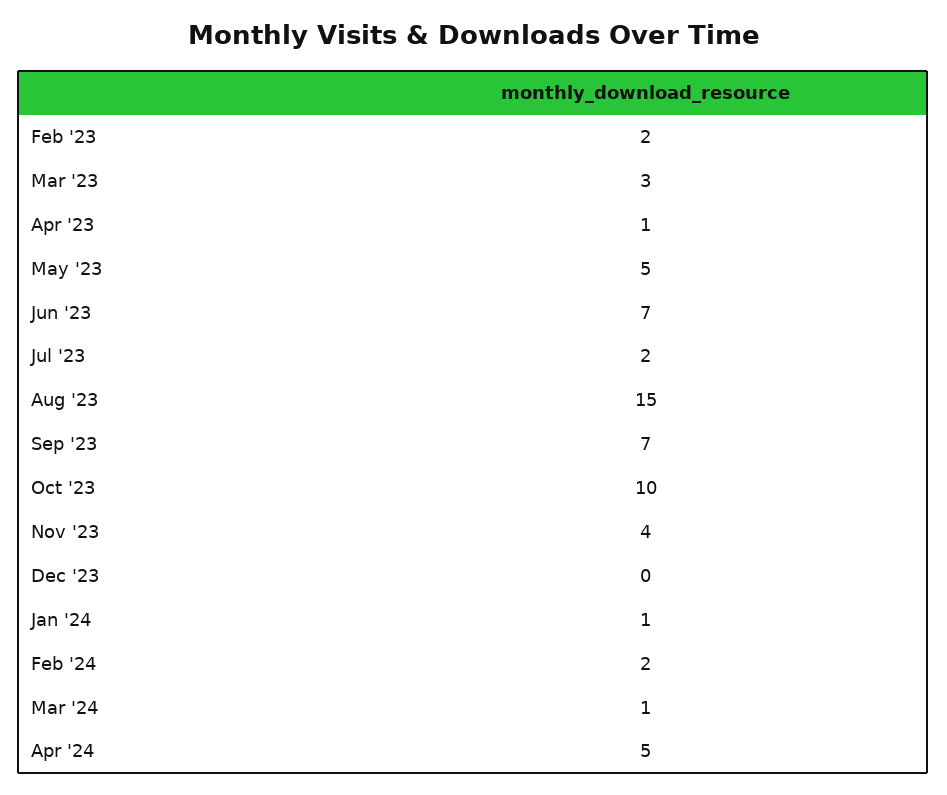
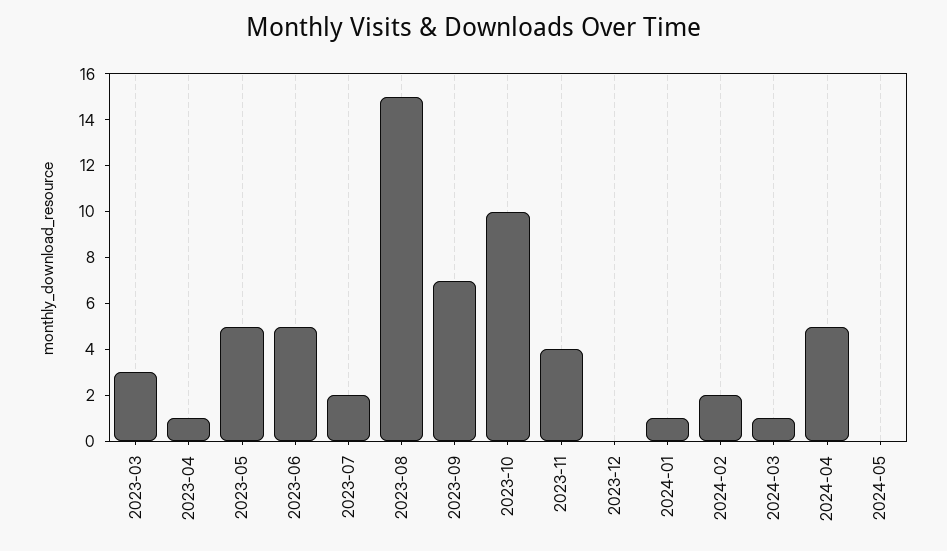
Feb '23: 2 -> none
Jun '23: 7 -> 5
2024-05: none -> 0

